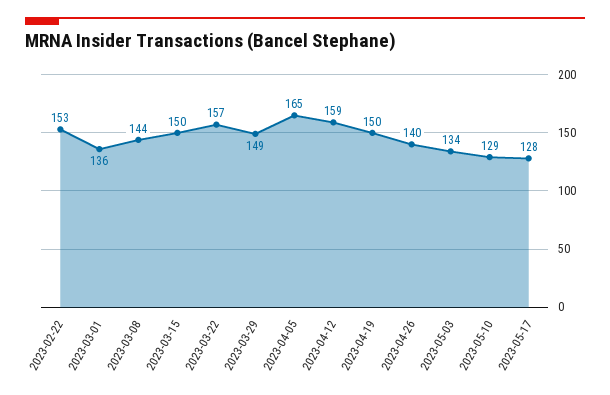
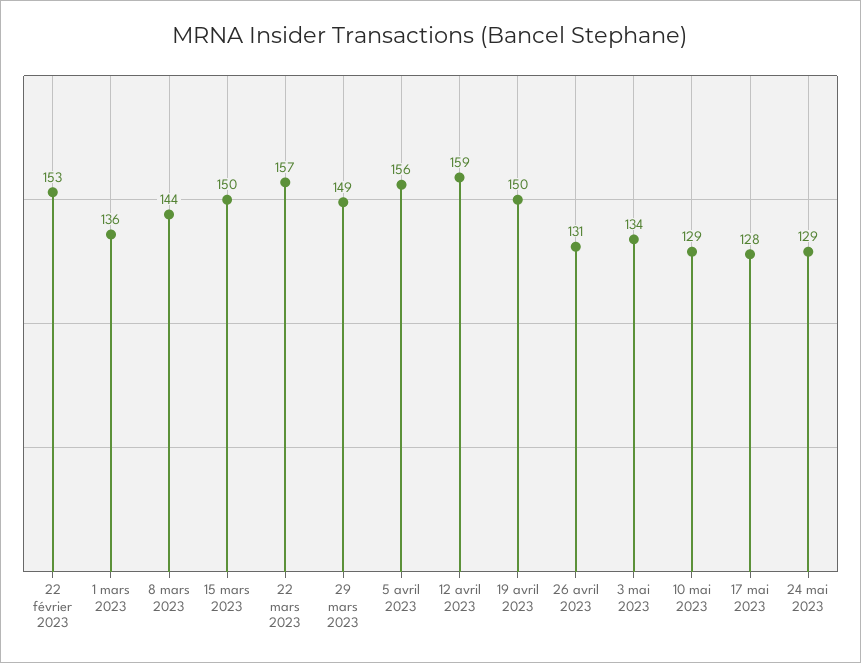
2023-04-05: 165 -> 156
2023-04-26: 140 -> 131
24 mai 2023: none -> 129

